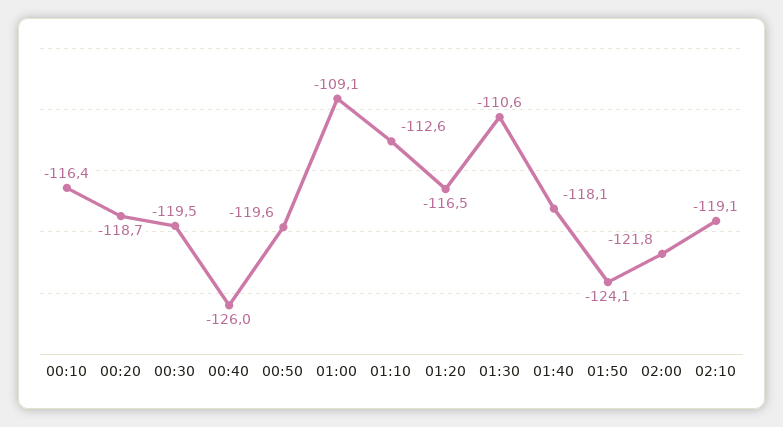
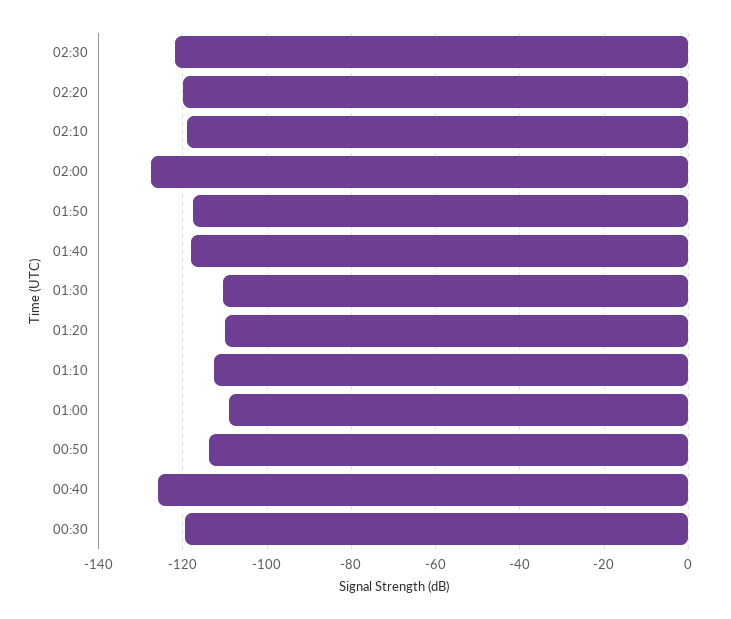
00:10: -116.4 -> none
00:20: -118.7 -> none
00:50: -119.6 -> -114
01:20: -116.5 -> -110
01:50: -124.1 -> -118
02:00: -121.8 -> -128
02:30: none -> -122
02:20: none -> -120

